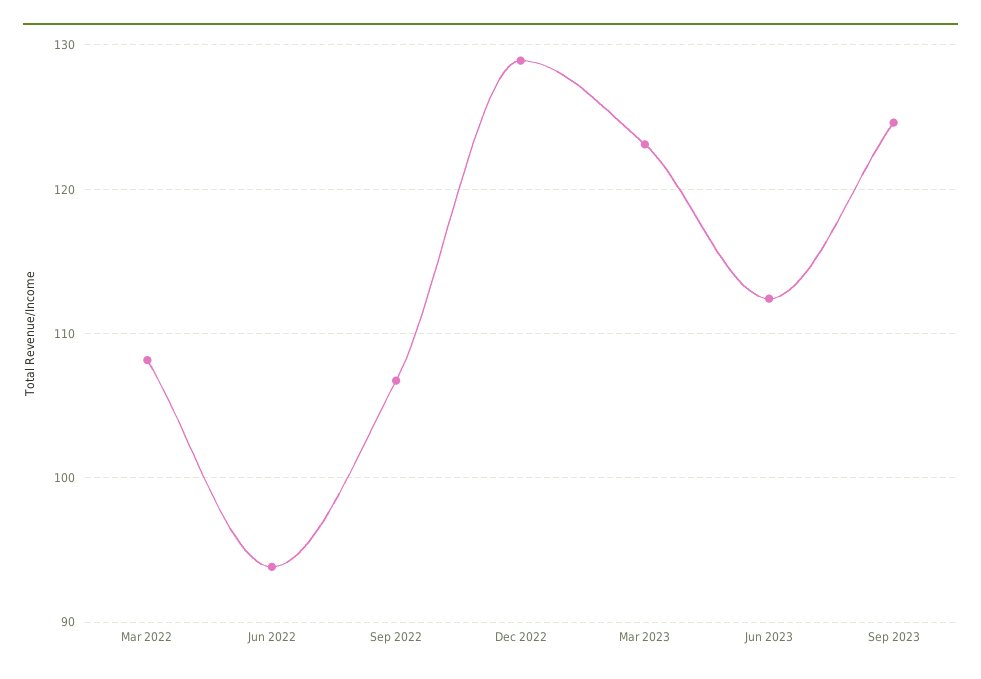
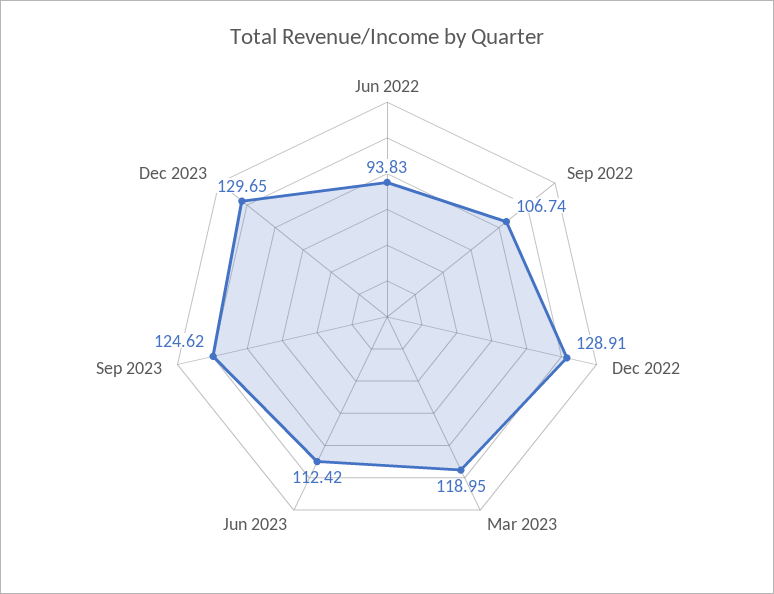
Mar 2022: 108 -> none
Mar 2023: 123 -> 118.95
Dec 2023: none -> 129.65

